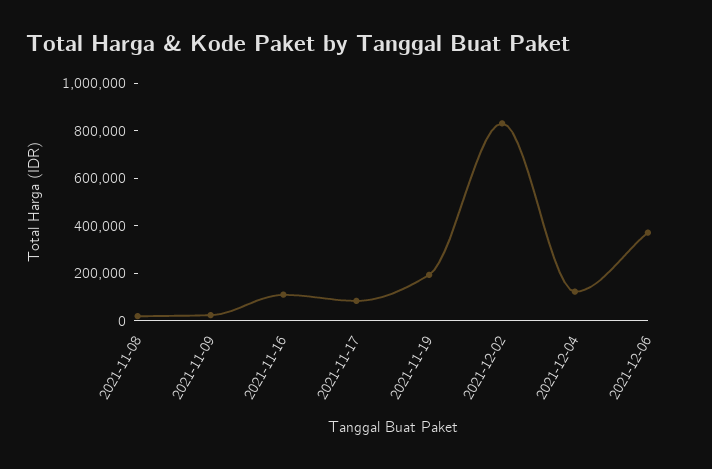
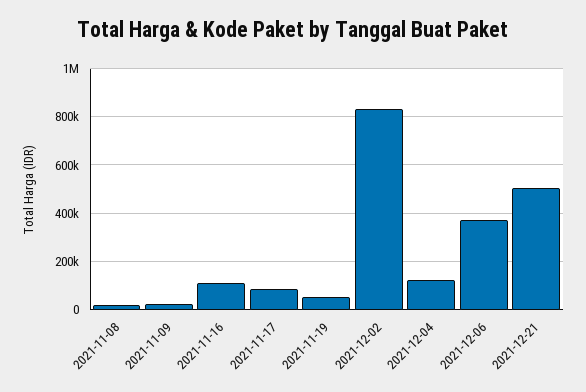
2021-11-19: 200000 -> 50000
2021-12-21: none -> 500000

